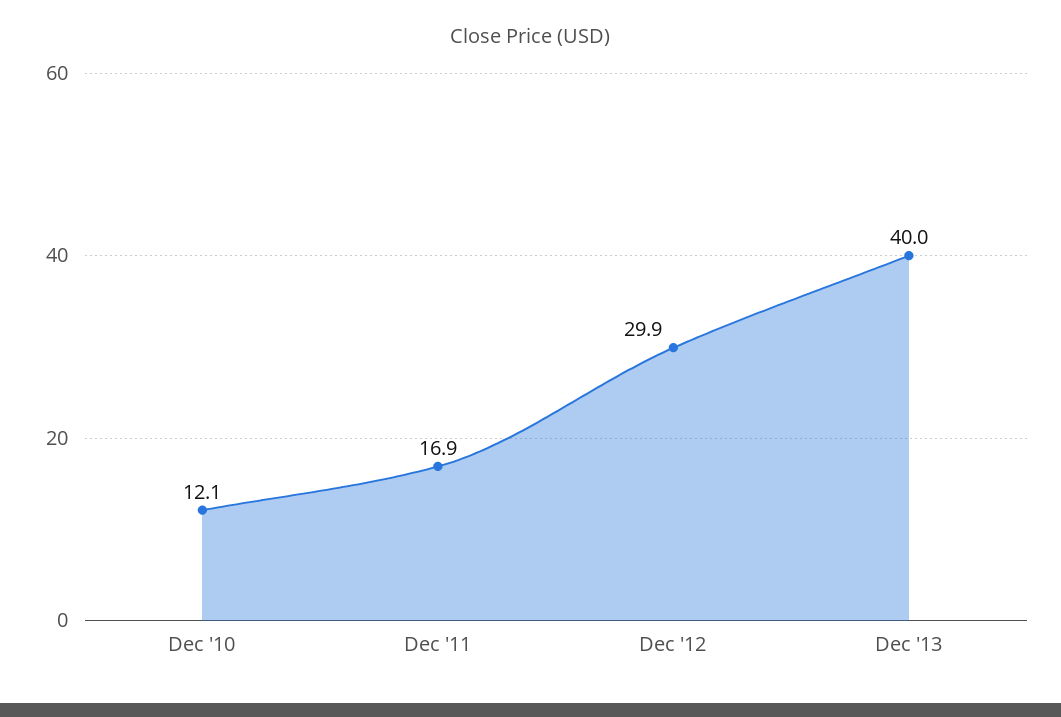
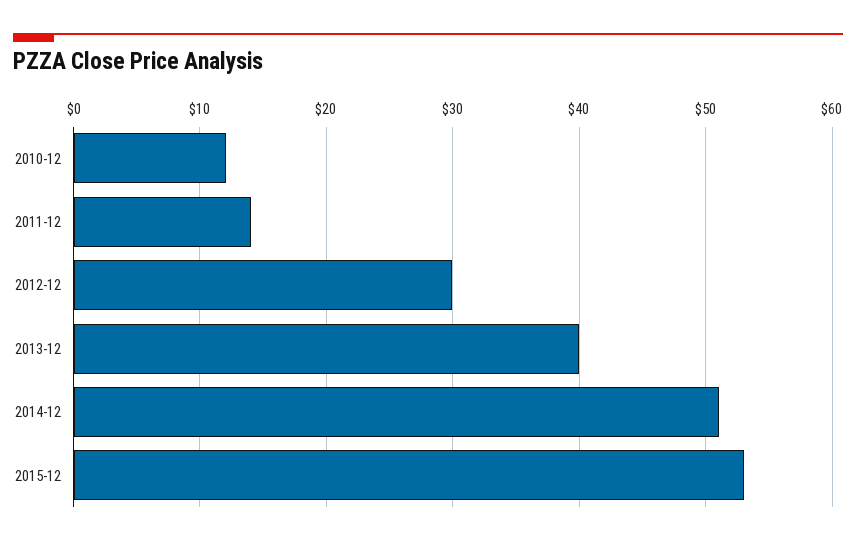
Dec '11: 16.9 -> 14
2014-12: none -> 51
2015-12: none -> 53

